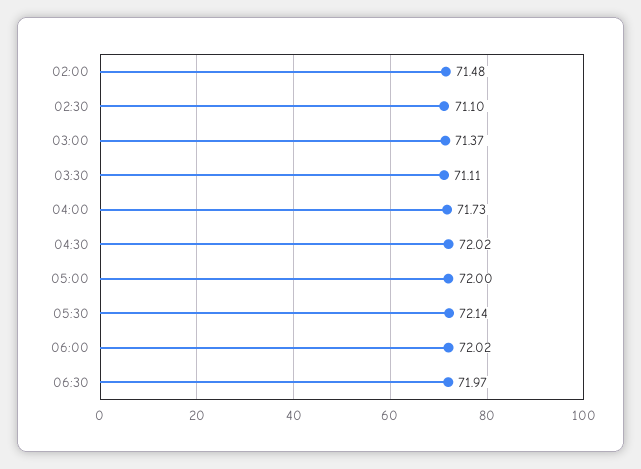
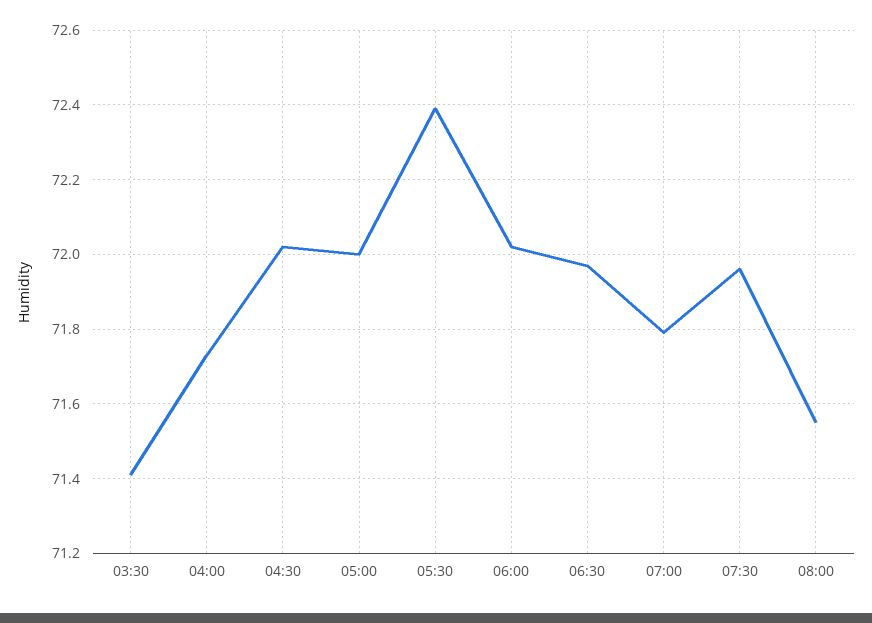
02:00: 71.48 -> none
02:30: 71.1 -> none
03:00: 71.37 -> none
03:30: 71.11 -> 71.4
05:30: 72.14 -> 72.4
07:00: none -> 71.8
07:30: none -> 71.95
08:00: none -> 71.55

